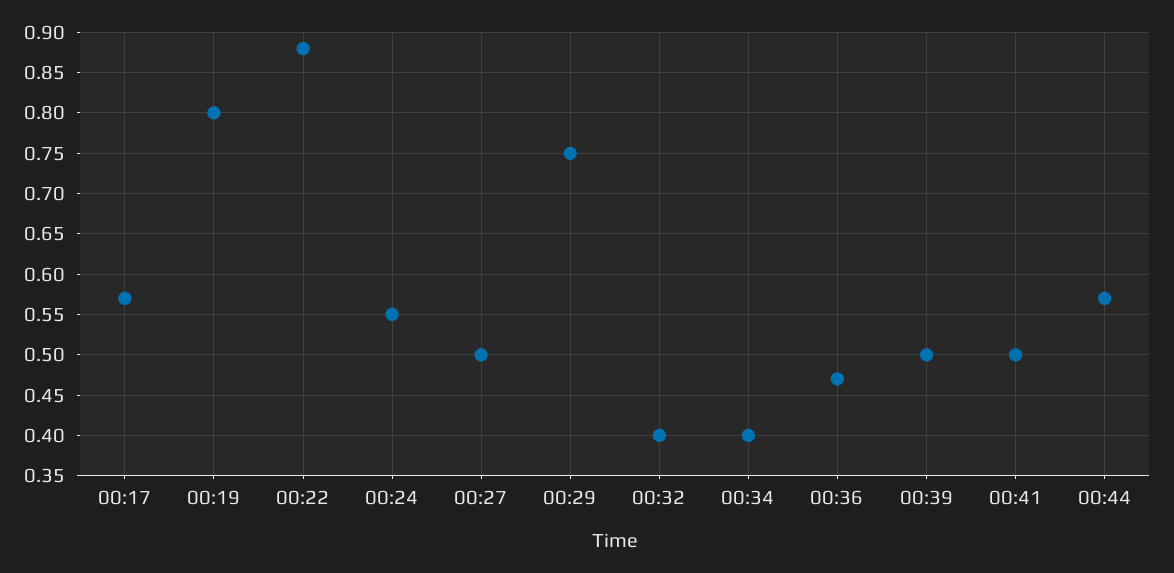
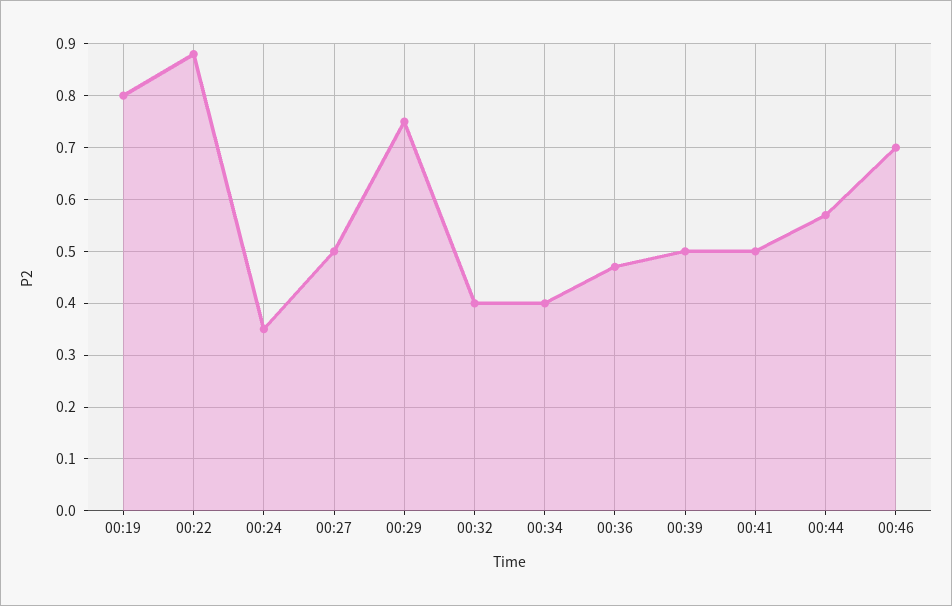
00:17: 0.57 -> none
00:24: 0.55 -> 0.35
00:46: none -> 0.7

